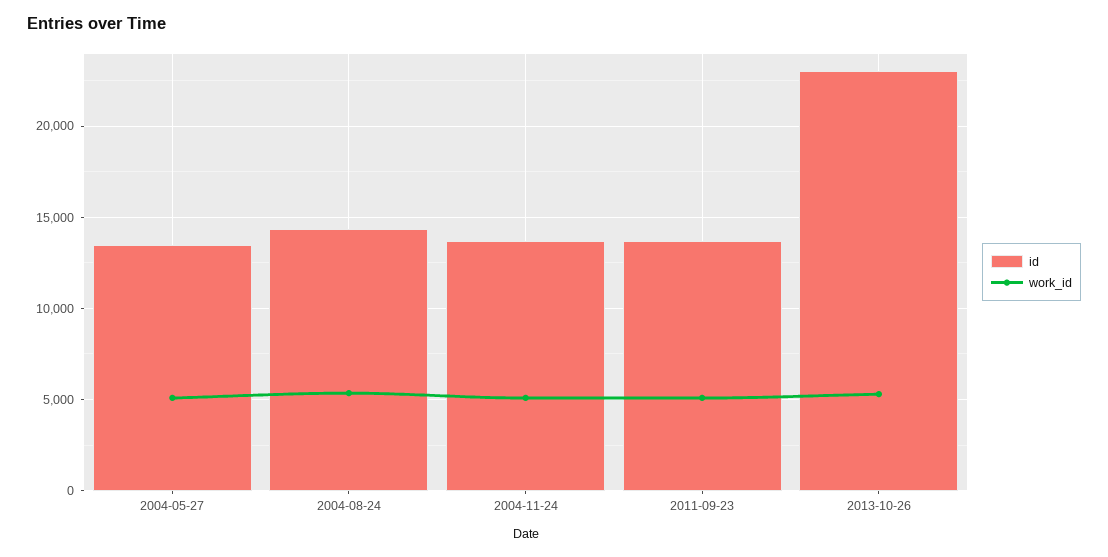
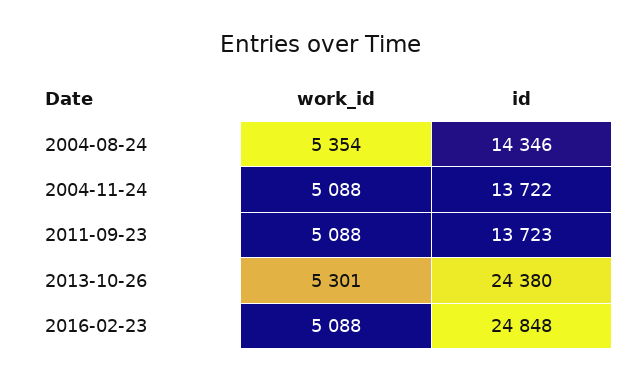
id, 2004-05-27: 13500 -> none
work_id, 2004-05-27: 5000 -> none
id, 2013-10-26: 23000 -> 24380
work_id, 2016-02-23: none -> 5088
id, 2016-02-23: none -> 24848

